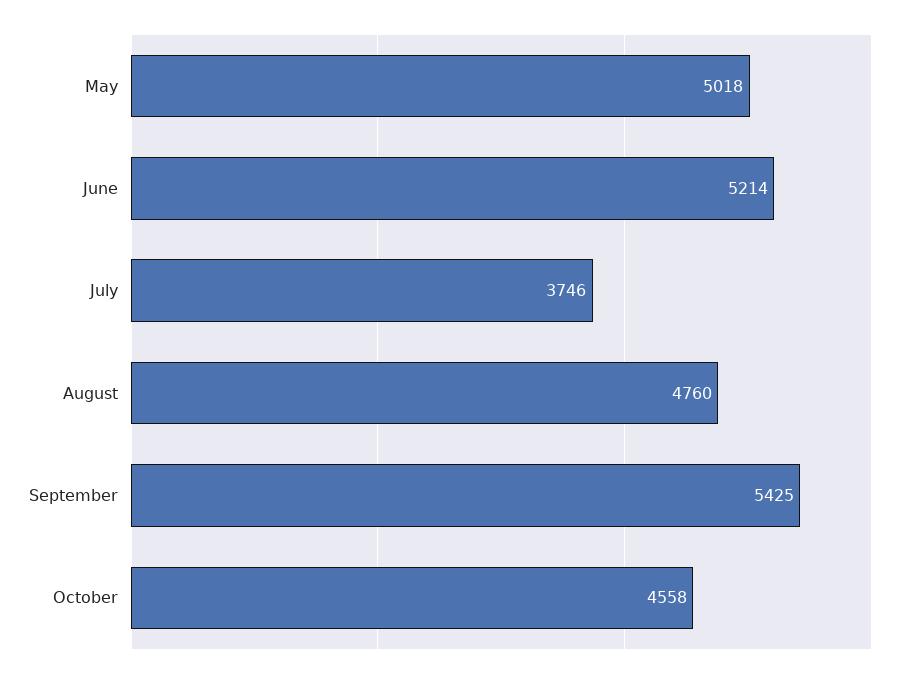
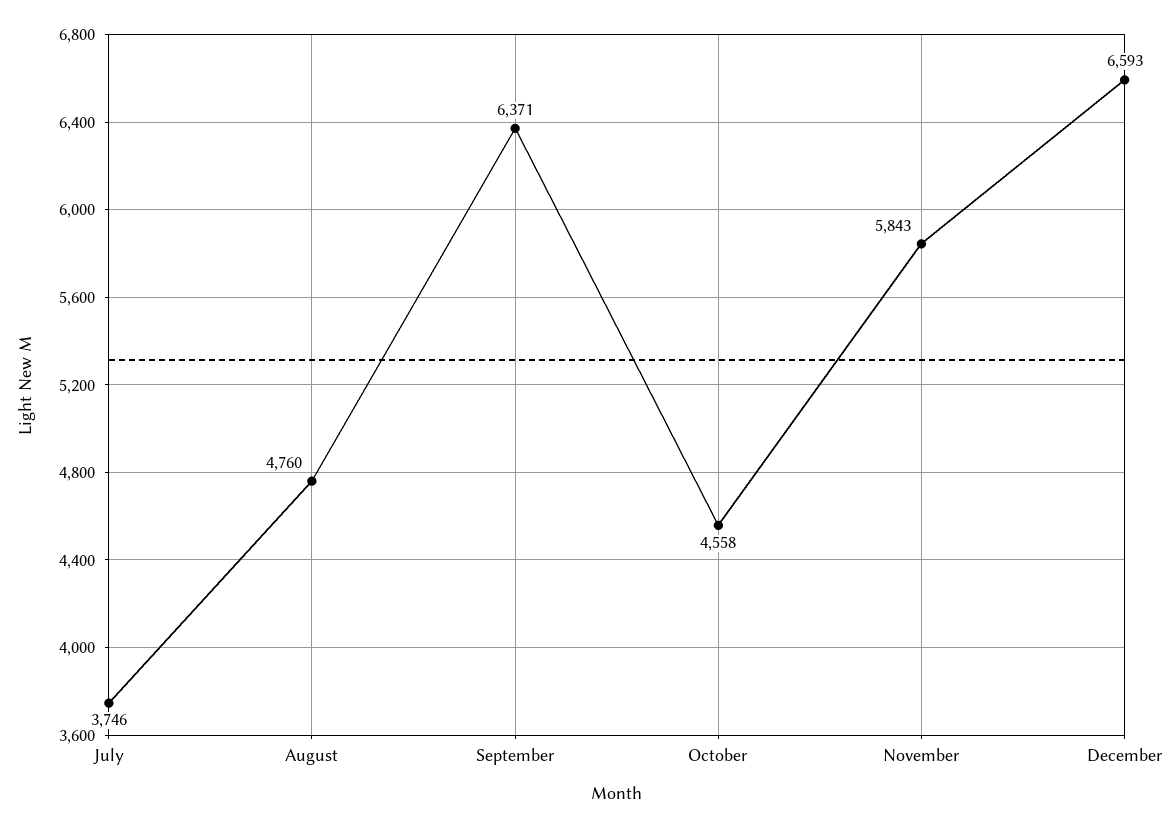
May: 5018 -> none
June: 5214 -> none
September: 5425 -> 6371
November: none -> 5843
December: none -> 6593

